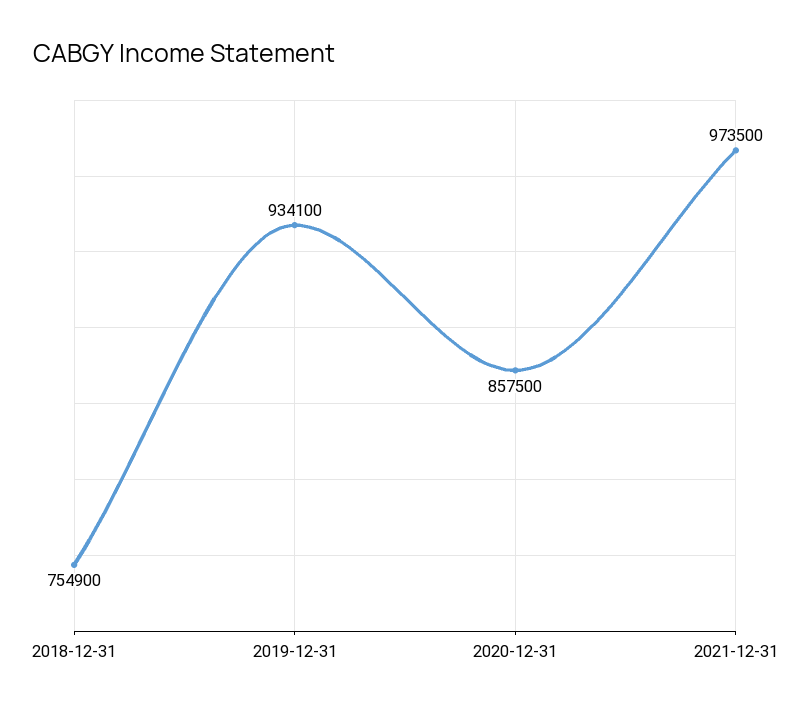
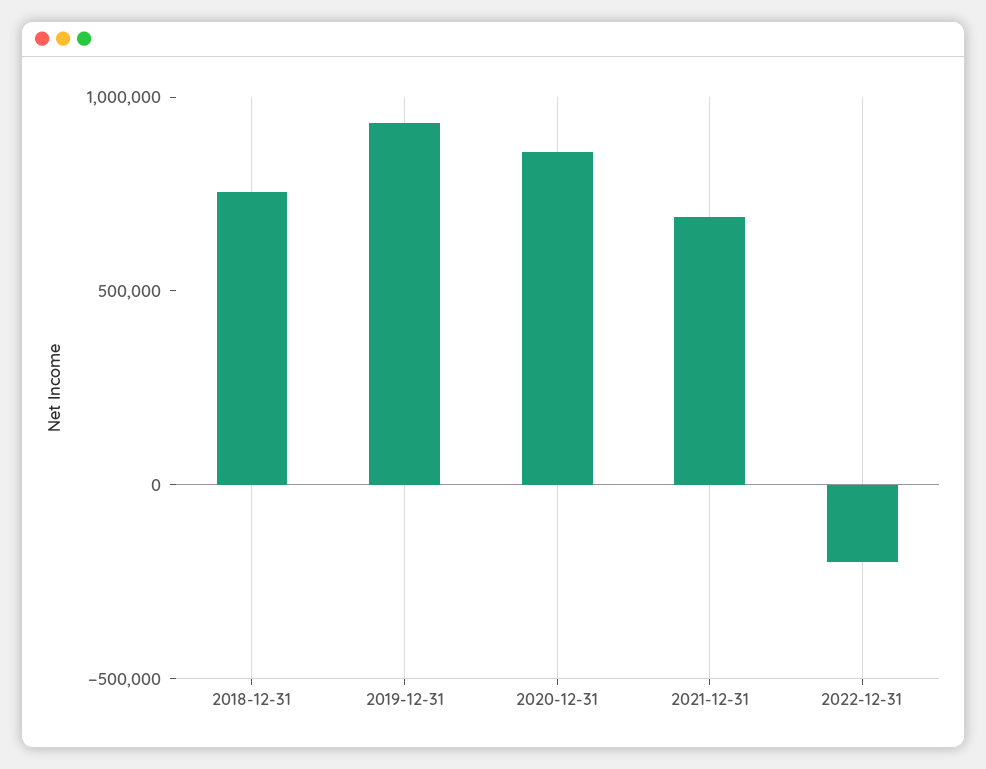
2021-12-31: 973500 -> 700000
2022-12-31: none -> -200000

